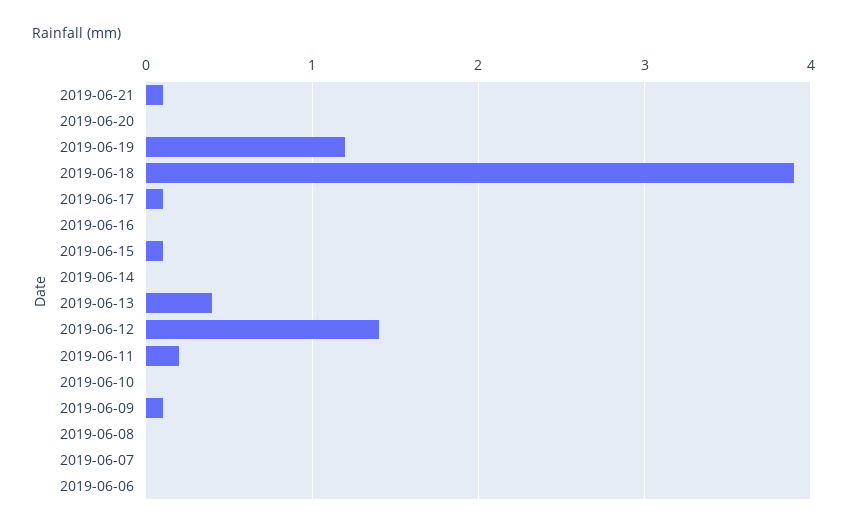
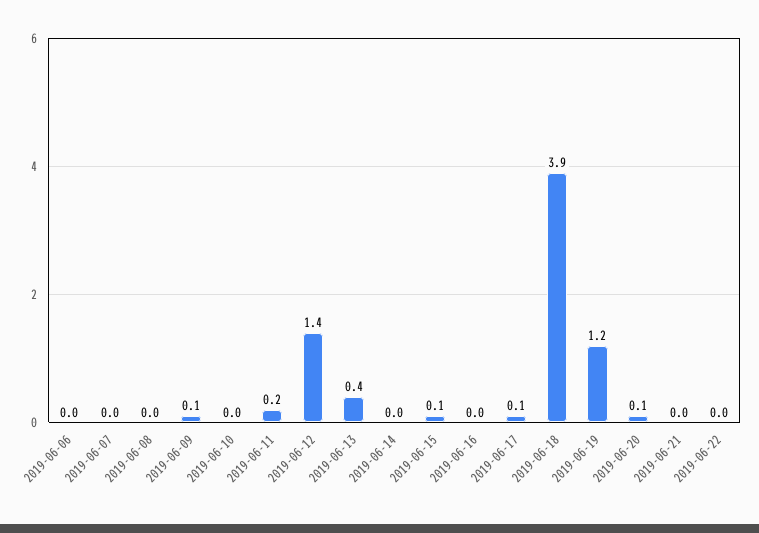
2019-06-21: 0.1 -> 0
2019-06-20: 0 -> 0.1
2019-06-22: none -> 0

